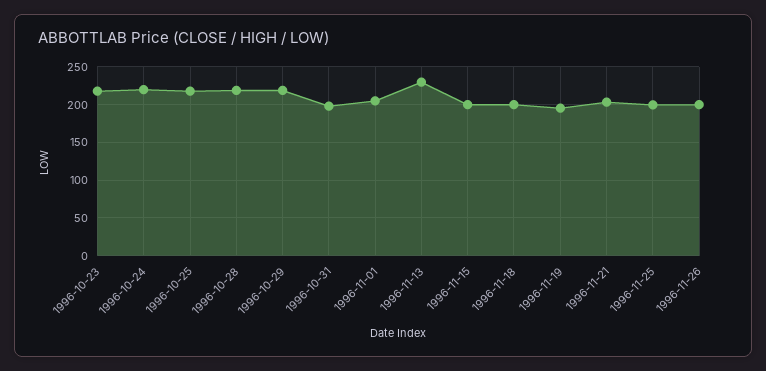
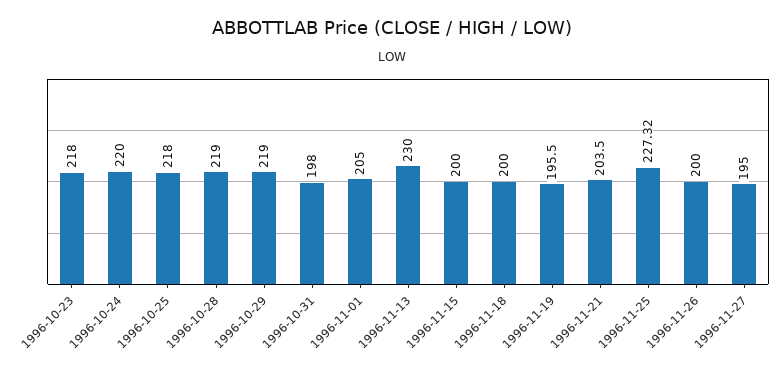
1996-11-25: 200 -> 227.32
1996-11-27: none -> 195

